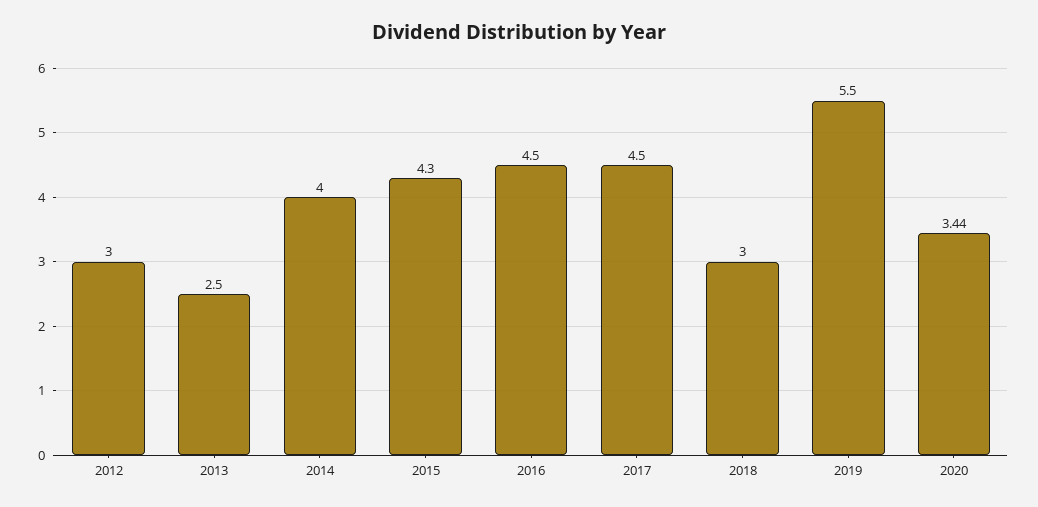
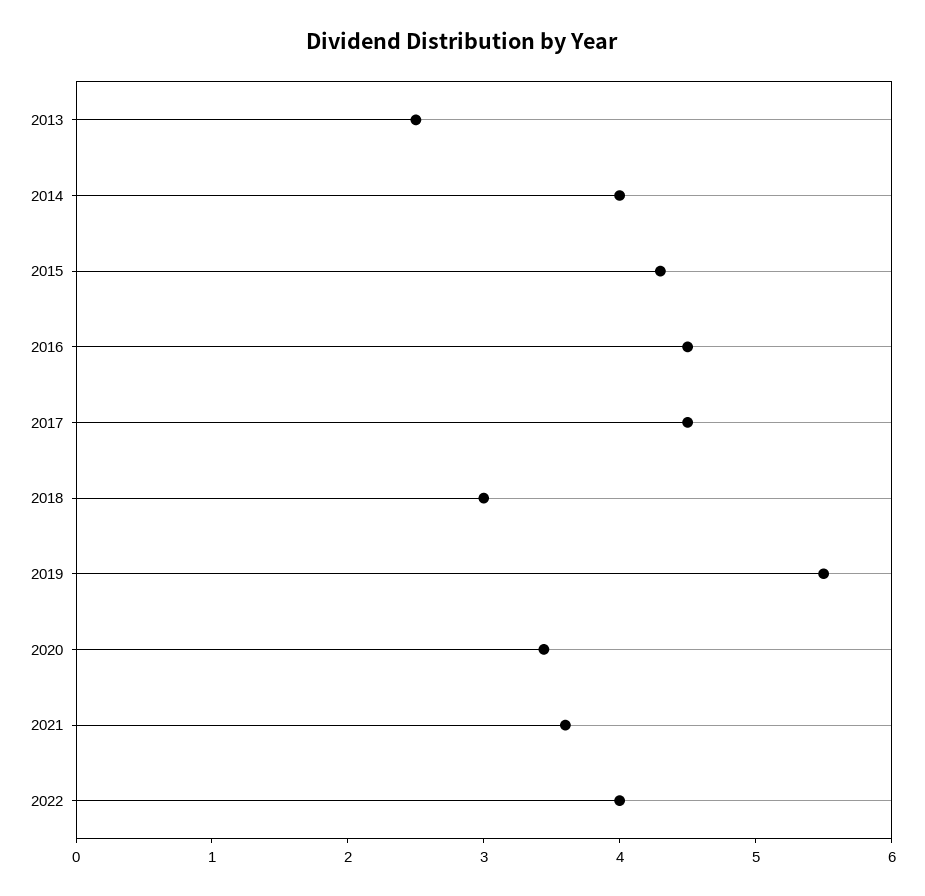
2012: 3 -> none
2021: none -> 3.6
2022: none -> 4

